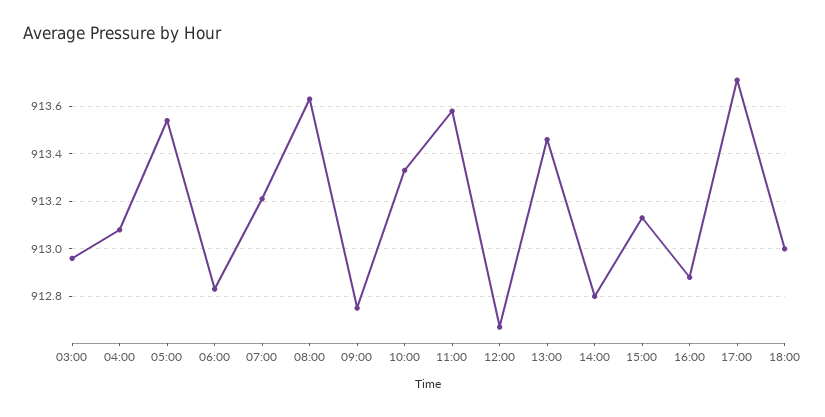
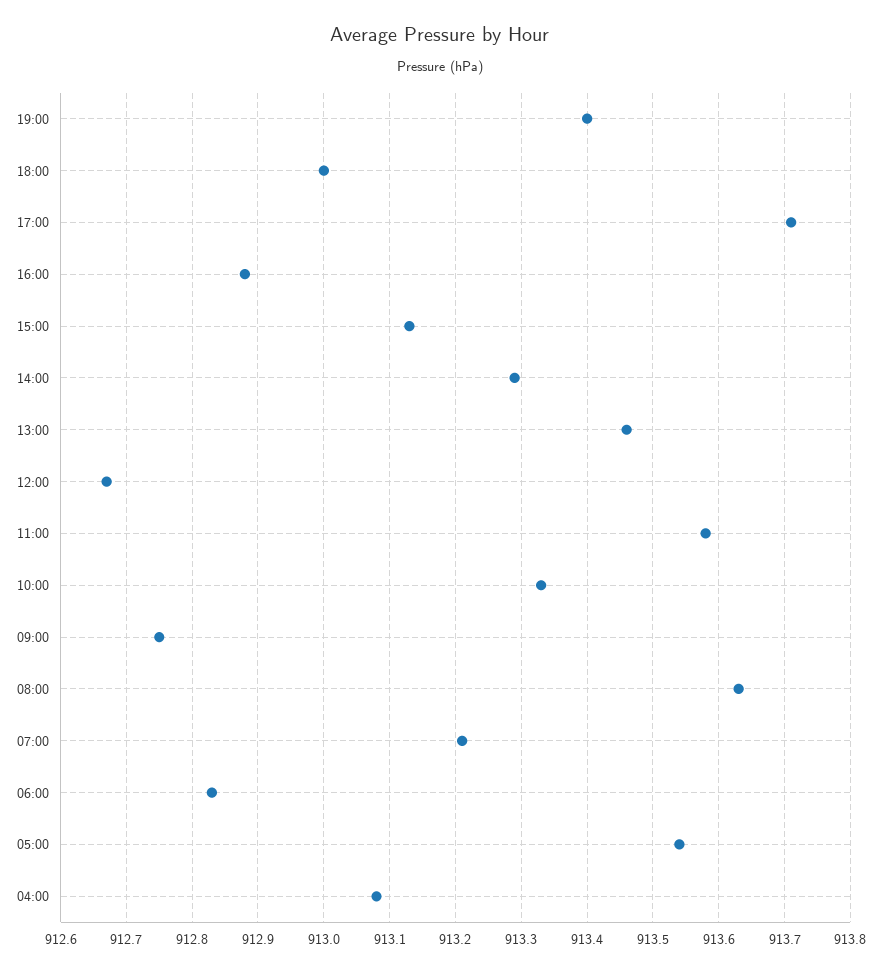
03:00: 912.95 -> none
14:00: 912.8 -> 913.29
19:00: none -> 913.4

